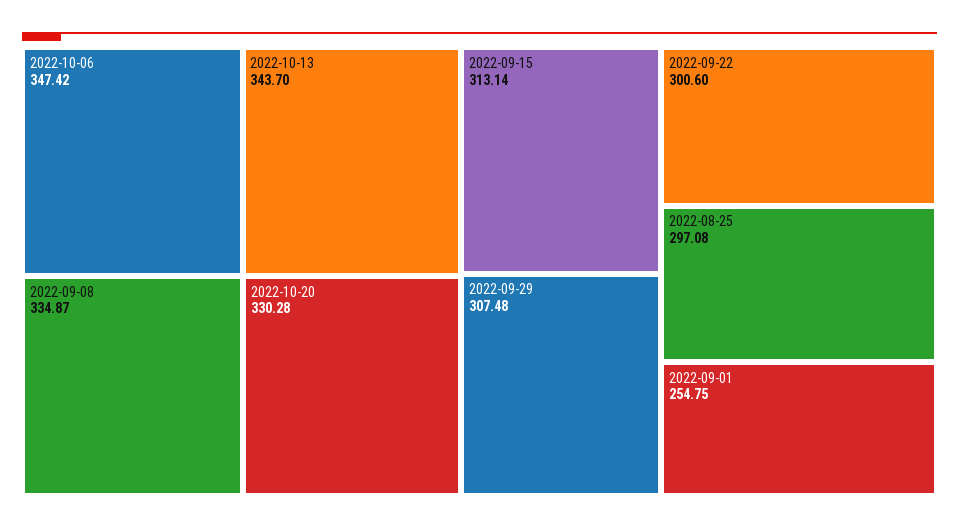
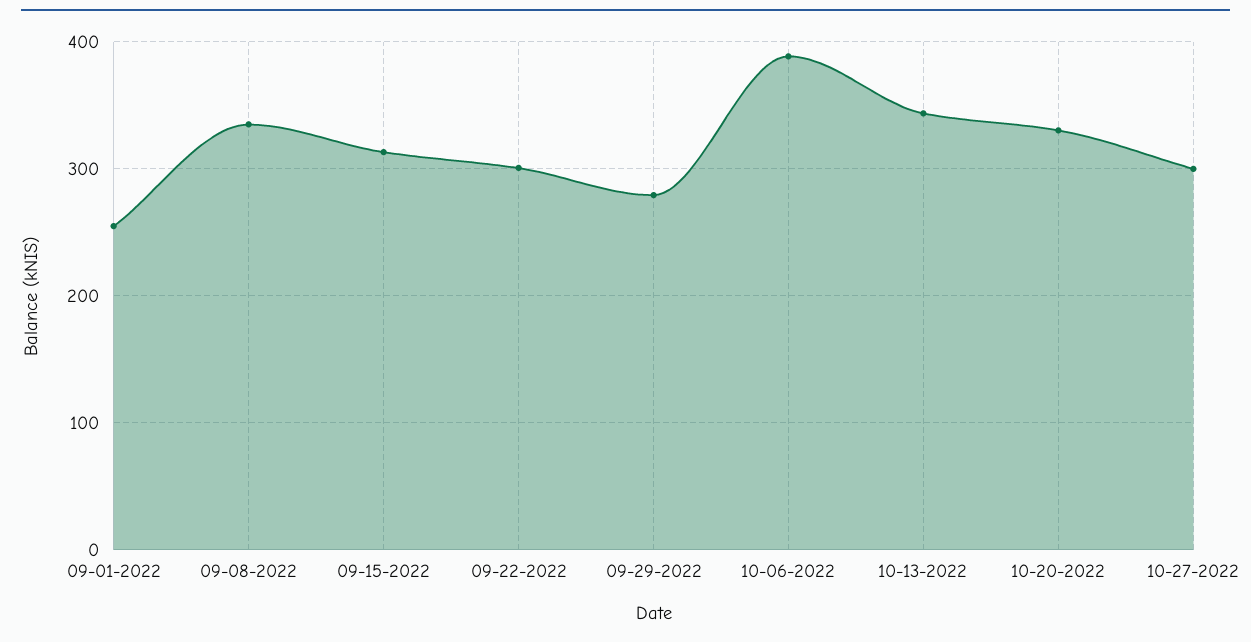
2022-10-06: 347.42 -> 390
2022-09-29: 307.48 -> 280
2022-08-25: 297.08 -> none
10-27-2022: none -> 300

